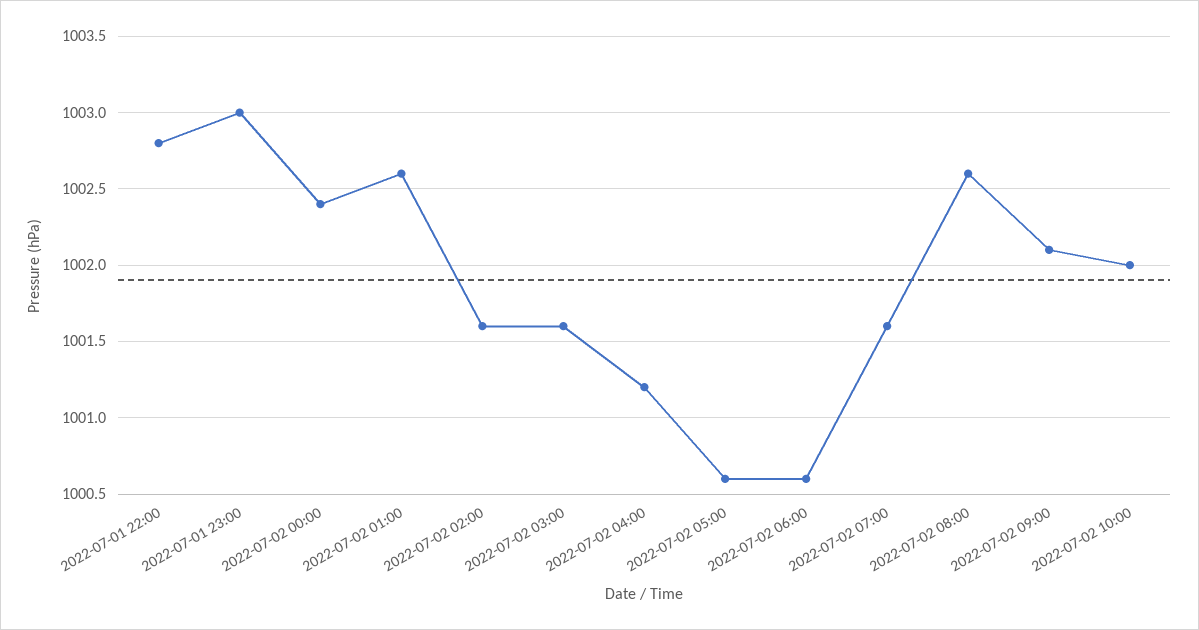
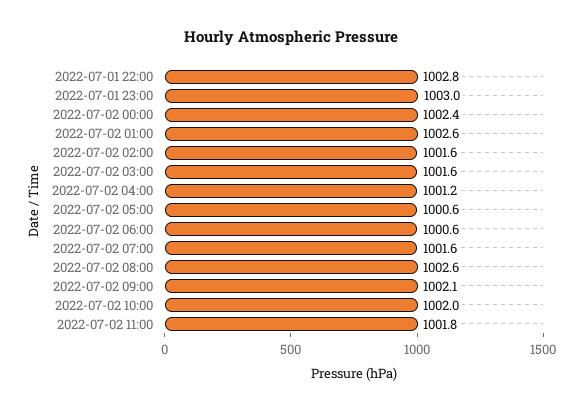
2022-07-02 11:00: none -> 1001.8

